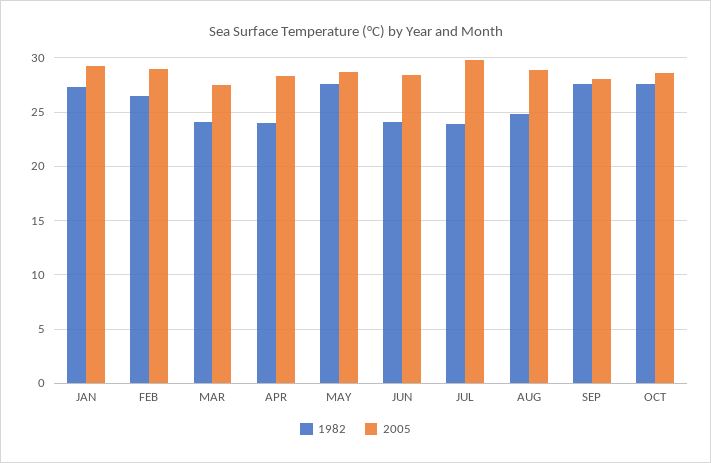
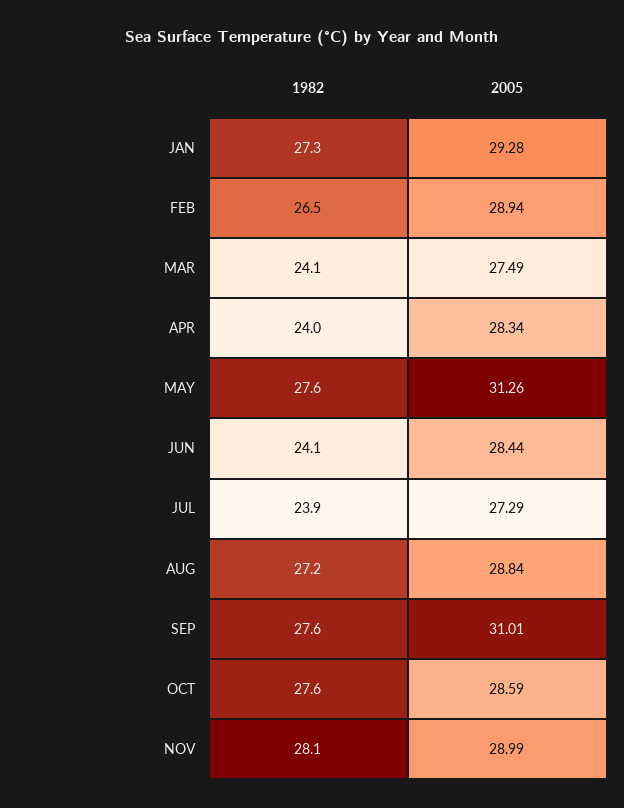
2005, MAY: 29 -> 31.26
2005, JUL: 30 -> 27.29
1982, AUG: 25 -> 27.2
2005, SEP: 28 -> 31.01
1982, NOV: none -> 28.1
2005, NOV: none -> 28.99

